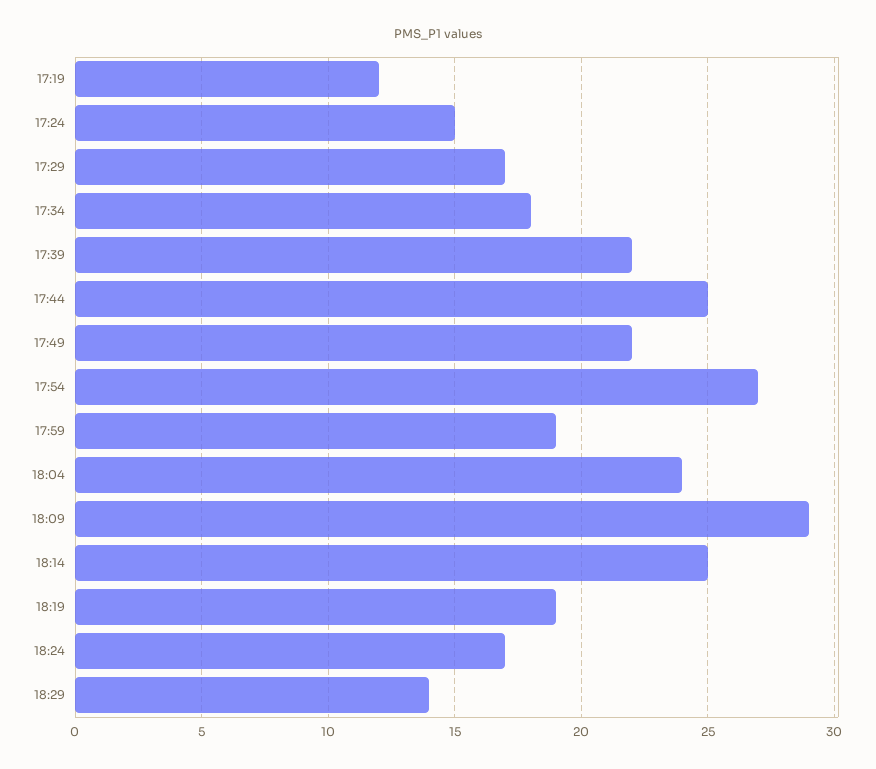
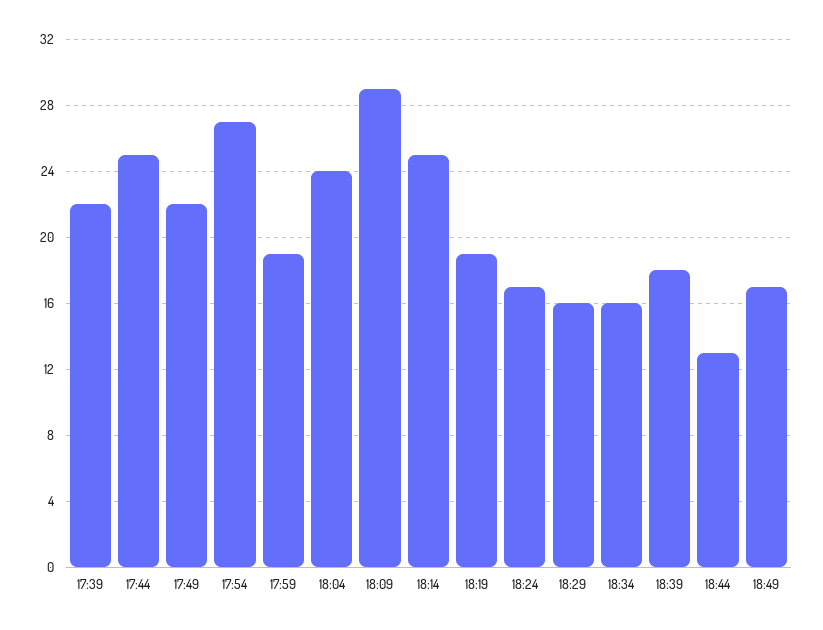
17:19: 12 -> none
17:24: 15 -> none
17:29: 17 -> none
17:34: 18 -> none
18:29: 14 -> 16
18:34: none -> 16
18:39: none -> 18
18:44: none -> 13
18:49: none -> 17

